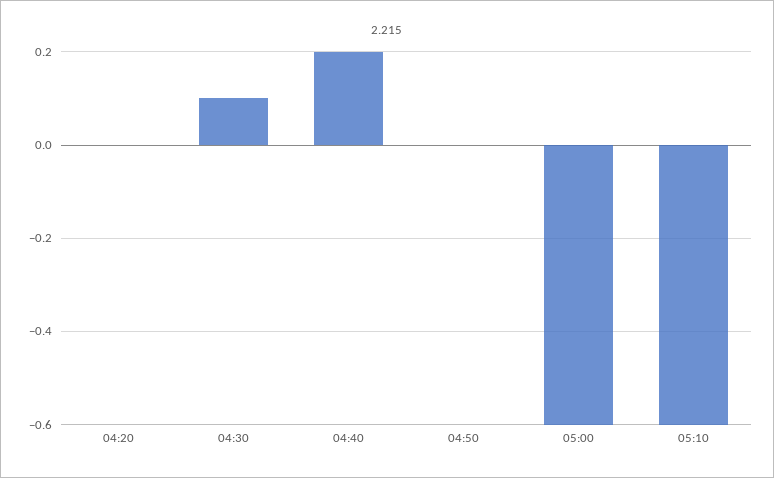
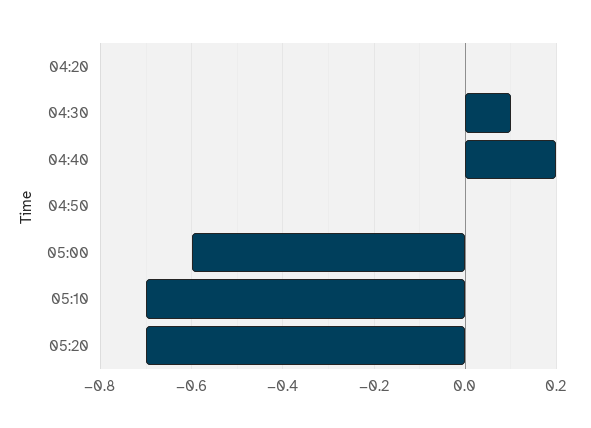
05:10: -0.6 -> -0.7
05:20: none -> -0.7

